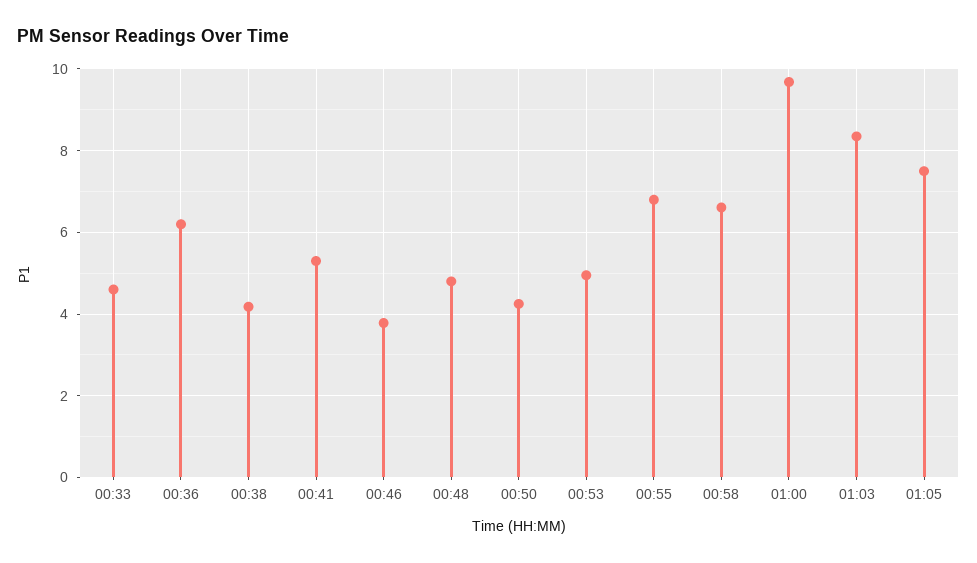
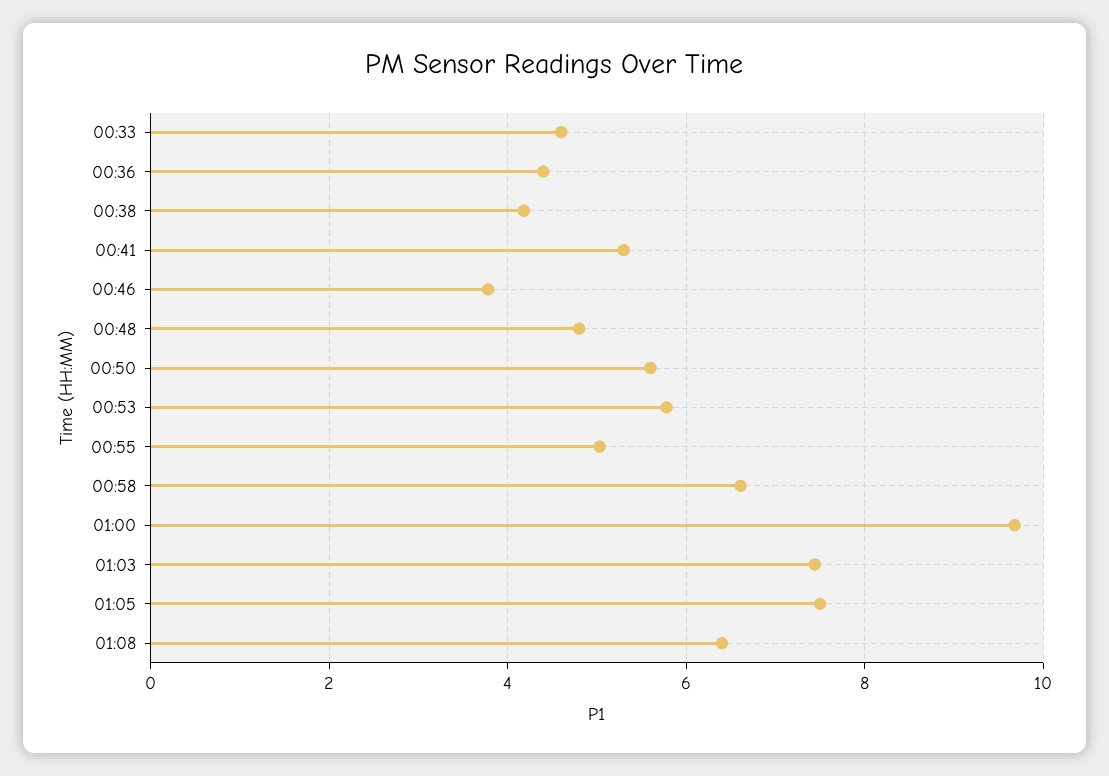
00:36: 6.2 -> 4.4
00:50: 4.2 -> 5.6
00:53: 5 -> 5.8
00:55: 6.8 -> 5
01:03: 8.4 -> 7.4
01:08: none -> 6.4

